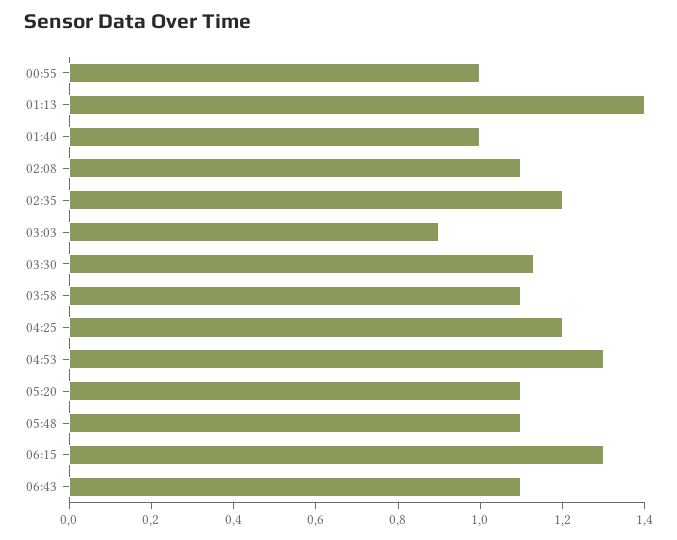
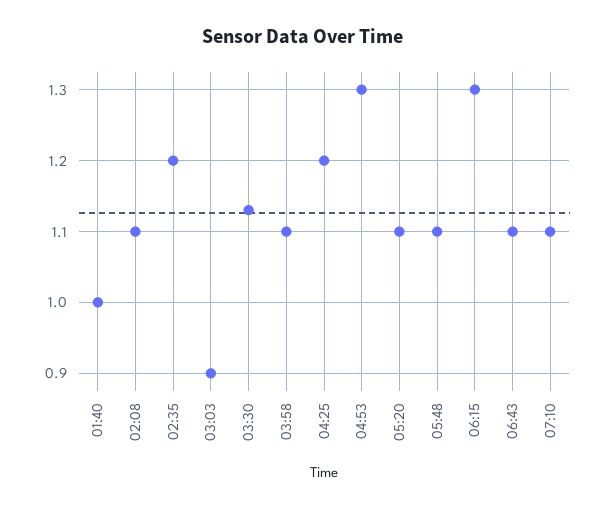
00:55: 1 -> none
01:13: 1.4 -> none
07:10: none -> 1.1

